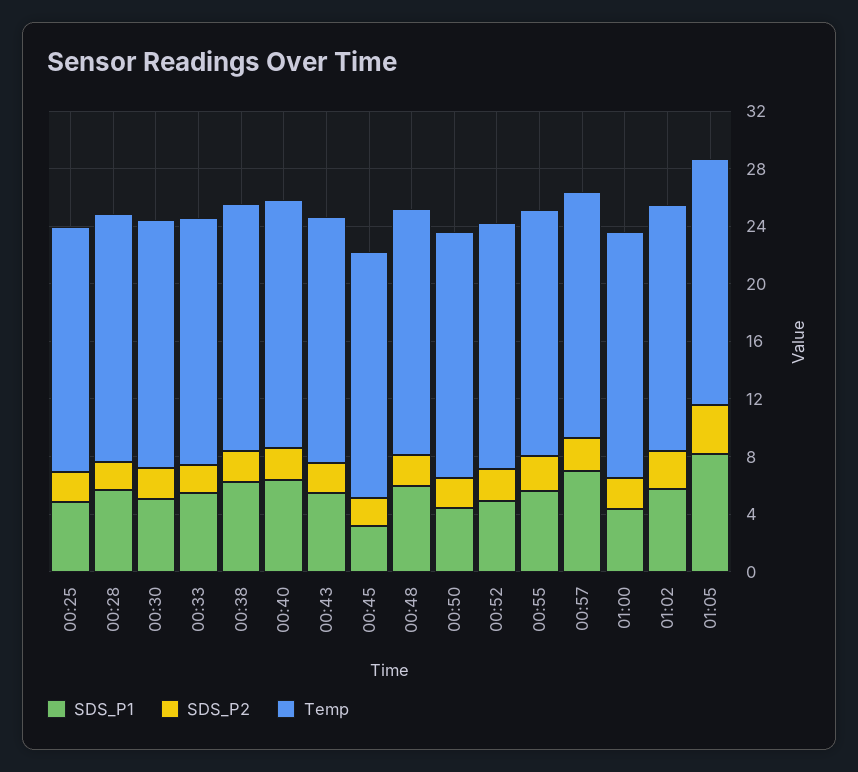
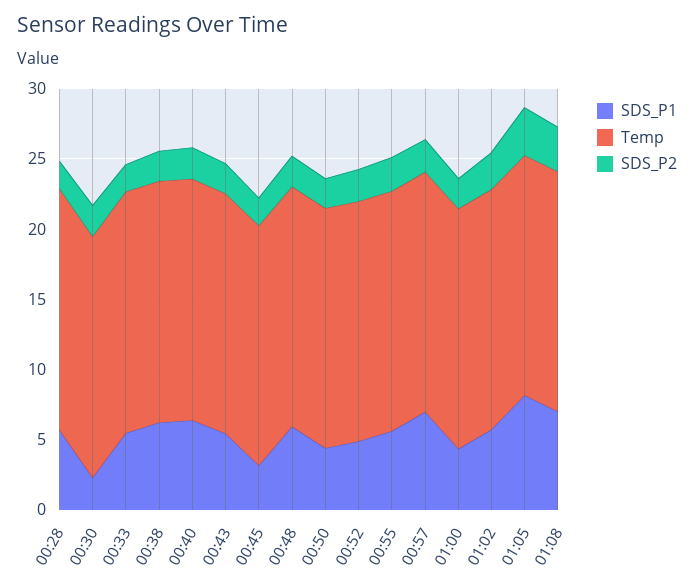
SDS_P1, 00:25: 5 -> none
SDS_P2, 00:25: 2 -> none
Temp, 00:25: 17 -> none
SDS_P1, 00:30: 5 -> 2
SDS_P1, 01:08: none -> 7
Temp, 01:08: none -> 17
SDS_P2, 01:08: none -> 3

